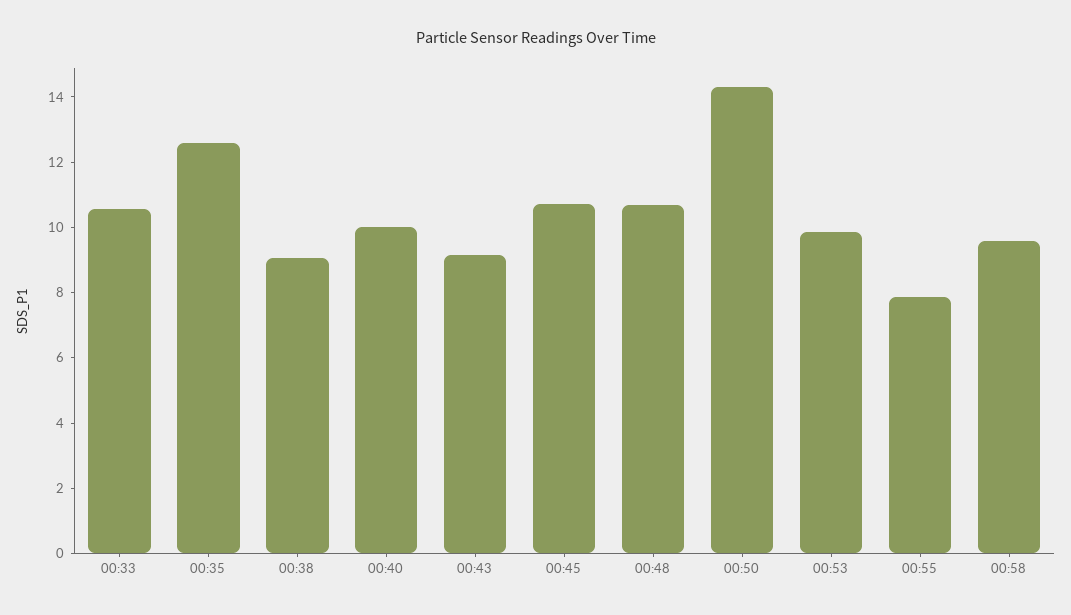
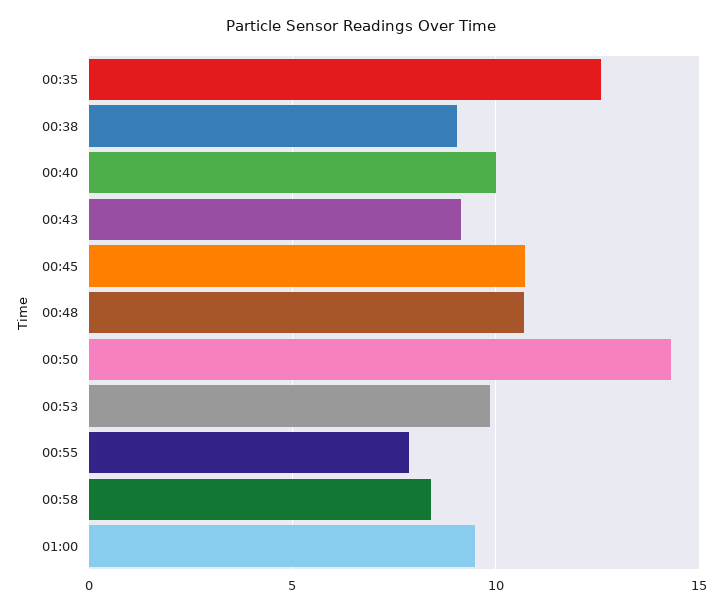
00:33: 10.5 -> none
00:58: 9.5 -> 8.5
01:00: none -> 9.5

